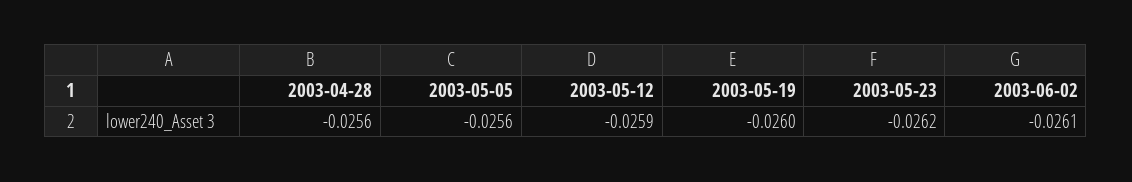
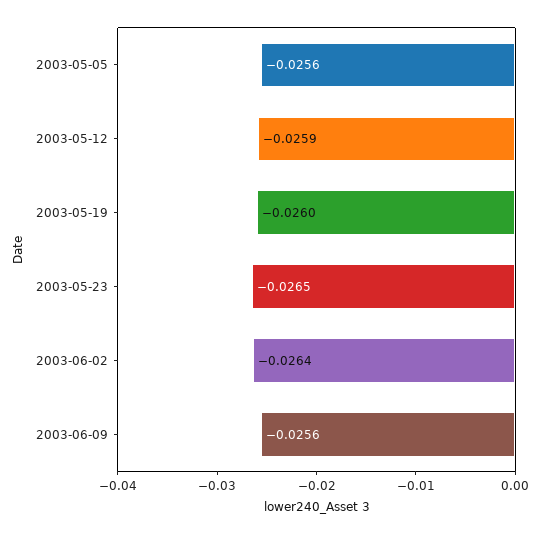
2003-04-28: -0.0256 -> none
2003-05-23: -0.0262 -> -0.0265
2003-06-02: -0.0261 -> -0.0264
2003-06-09: none -> -0.0256

